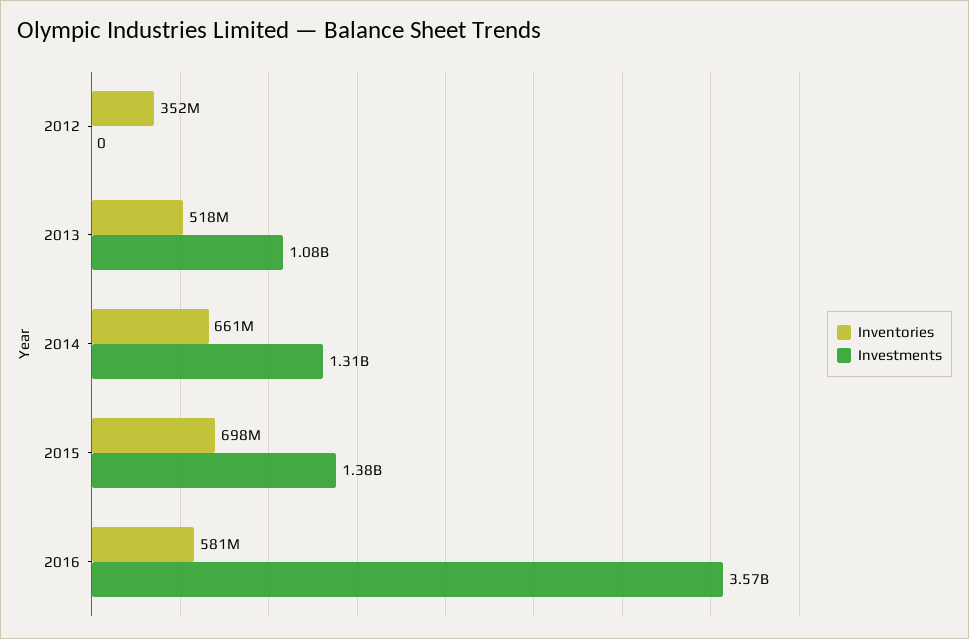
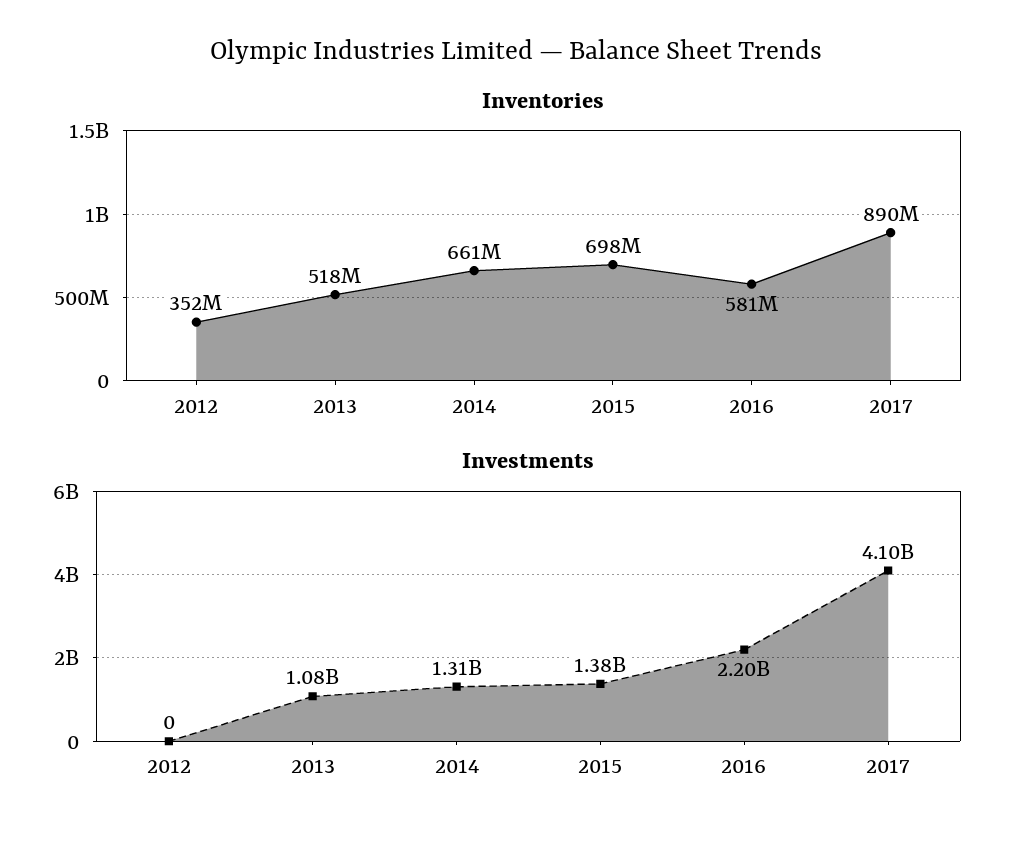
Investments, 2016: 3570000000 -> 2200000000
Inventories, 2017: none -> 890000000
Investments, 2017: none -> 4100000000

